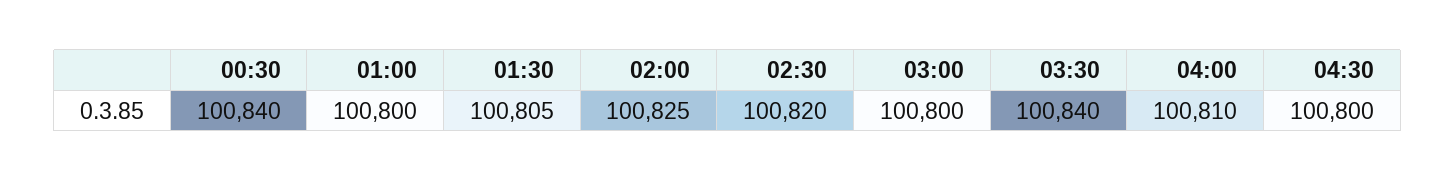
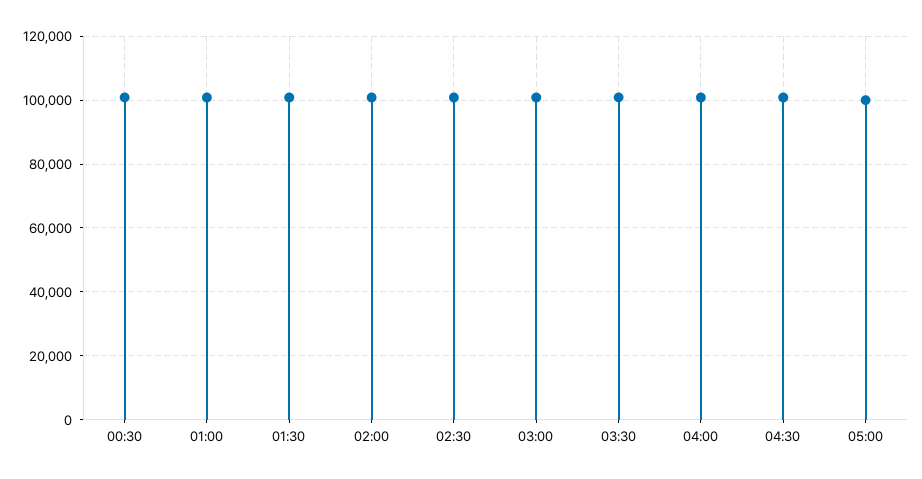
05:00: none -> 100000

